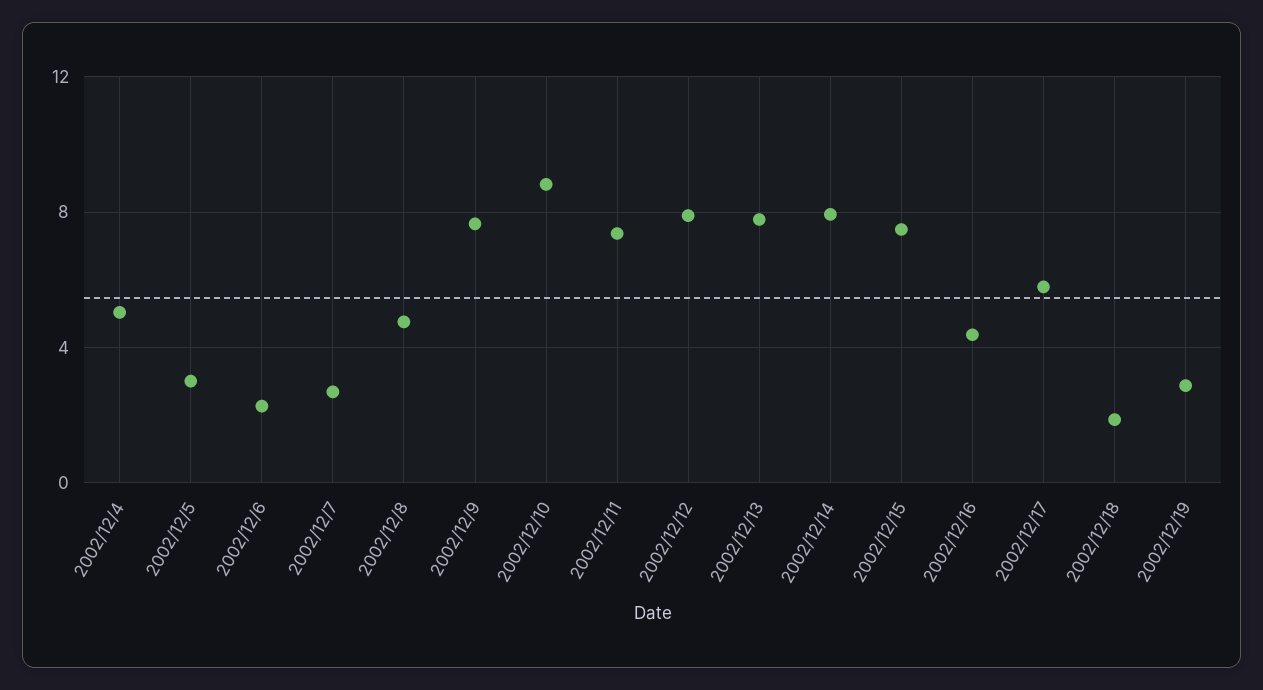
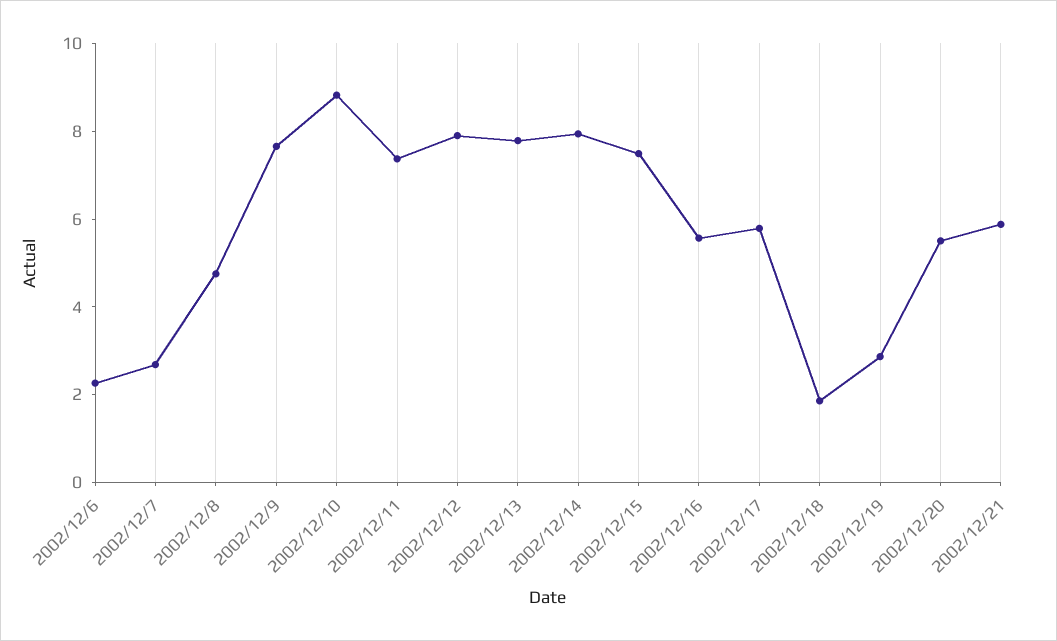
2002/12/4: 5 -> none
2002/12/5: 3 -> none
2002/12/16: 4.5 -> 5.5
2002/12/20: none -> 5.5
2002/12/21: none -> 6

